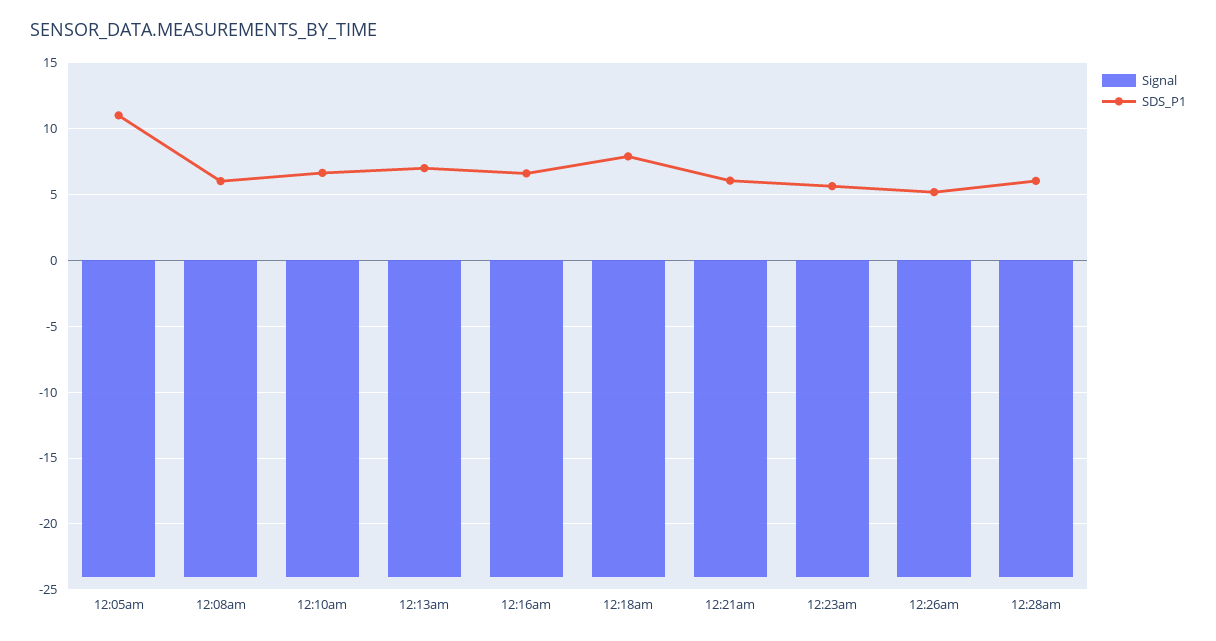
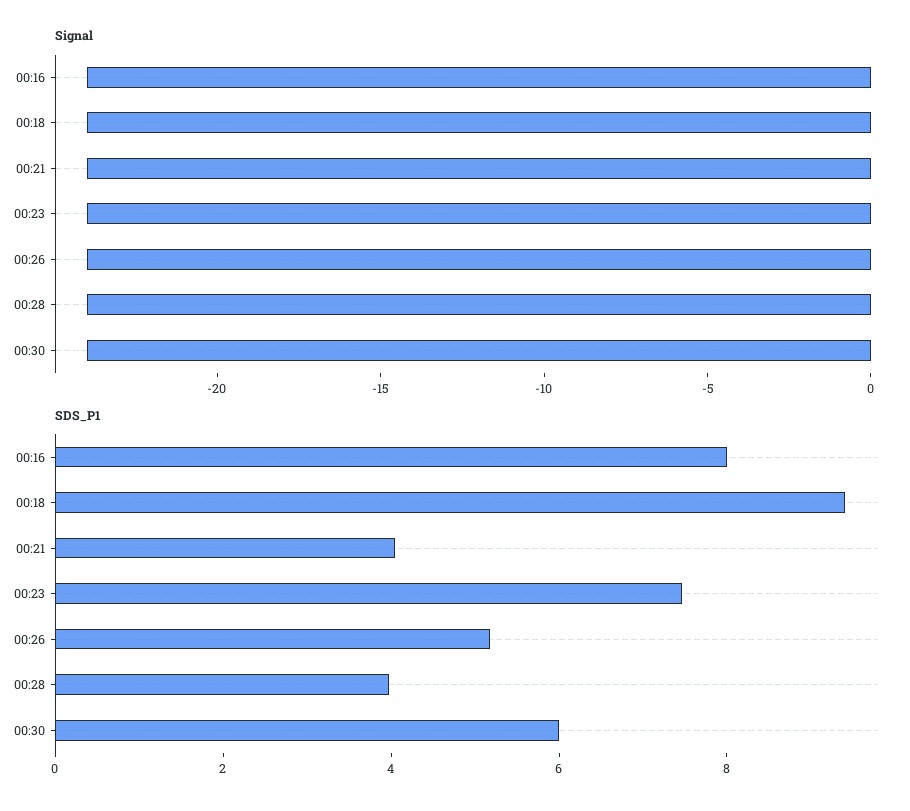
Signal, 12:05am: -24 -> none
SDS_P1, 12:05am: 11 -> none
Signal, 12:08am: -24 -> none
SDS_P1, 12:08am: 6 -> none
Signal, 12:10am: -24 -> none
SDS_P1, 12:10am: 6.5 -> none
Signal, 12:13am: -24 -> none
SDS_P1, 12:13am: 7 -> none
SDS_P1, 12:16am: 6.5 -> 8
SDS_P1, 12:18am: 8 -> 9.5
SDS_P1, 12:21am: 6 -> 4
SDS_P1, 12:23am: 5.5 -> 7.5
SDS_P1, 12:28am: 6 -> 4
Signal, 00:30: none -> -24
SDS_P1, 00:30: none -> 6

